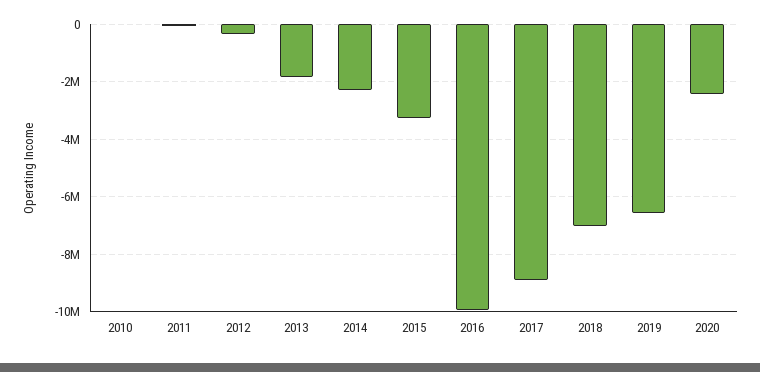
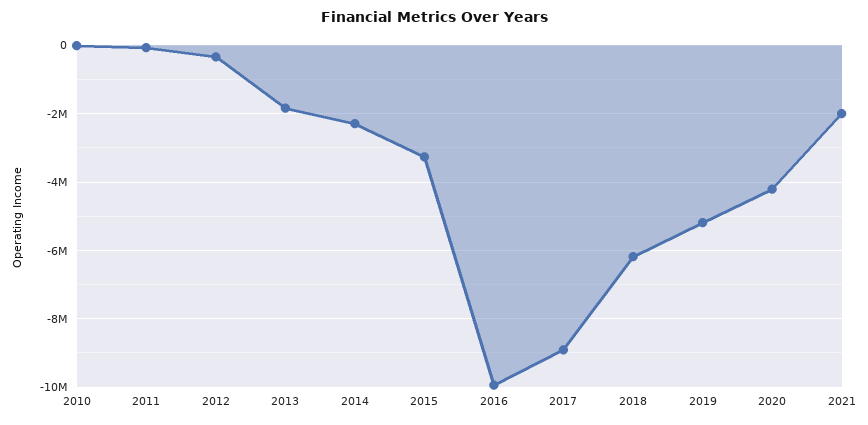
2018: -7000000 -> -6200000
2019: -6500000 -> -5200000
2020: -2500000 -> -4200000
2021: none -> -2000000

